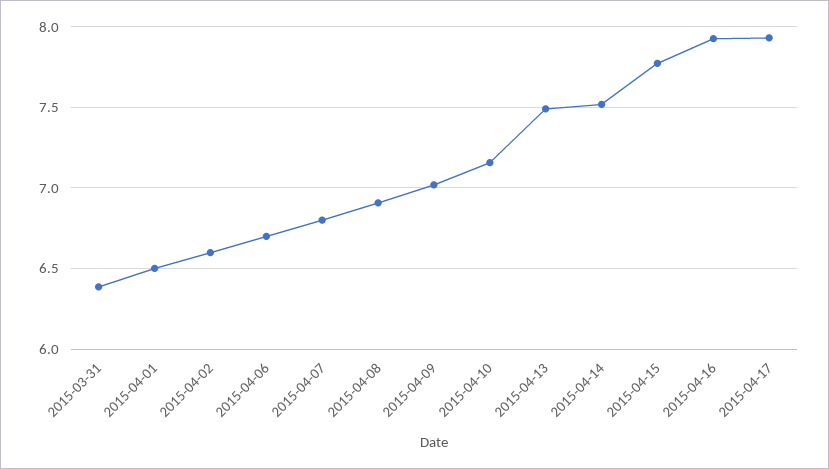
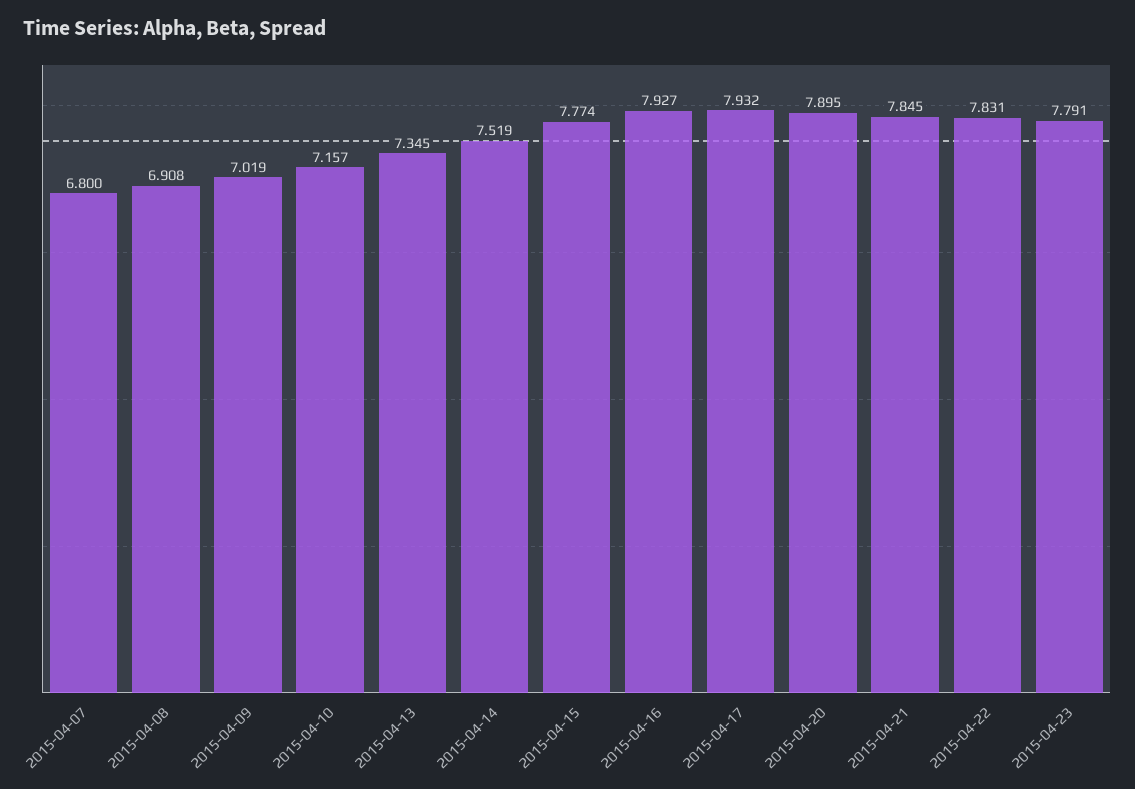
2015-03-31: 6.4 -> none
2015-04-01: 6.5 -> none
2015-04-02: 6.6 -> none
2015-04-06: 6.7 -> none
2015-04-13: 7.5 -> 7.345
2015-04-20: none -> 7.895
2015-04-21: none -> 7.845
2015-04-22: none -> 7.831
2015-04-23: none -> 7.791

